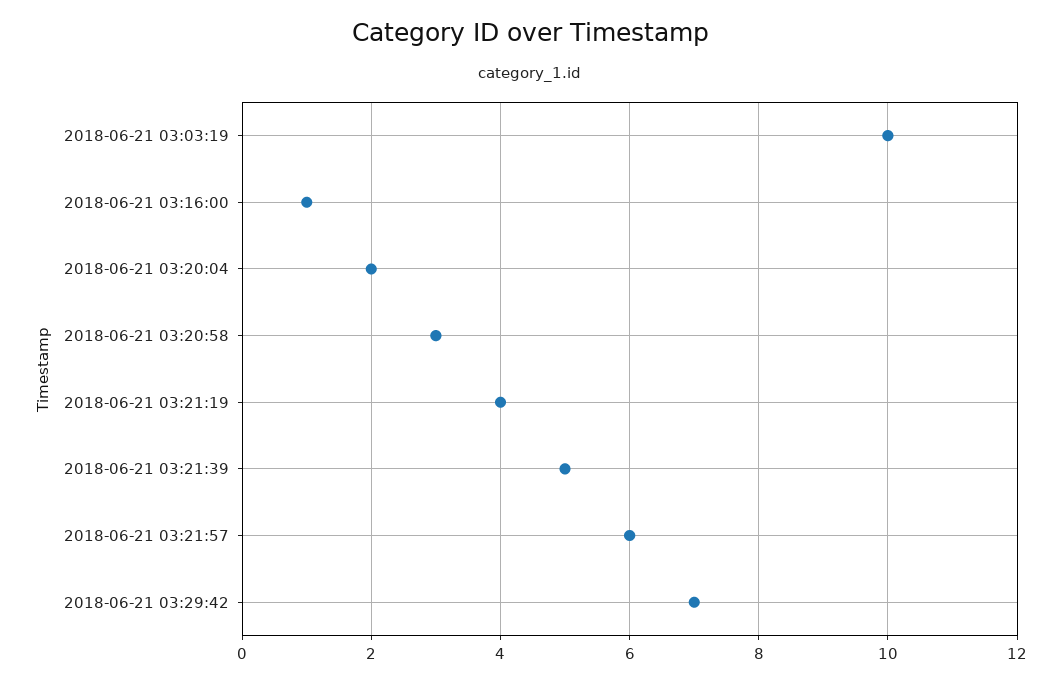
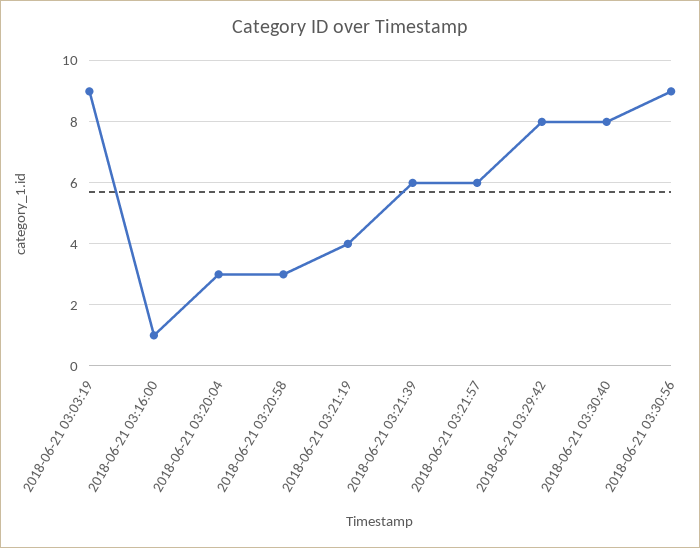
2018-06-21 03:03:19: 10 -> 9
2018-06-21 03:20:04: 2 -> 3
2018-06-21 03:21:39: 5 -> 6
2018-06-21 03:29:42: 7 -> 8
2018-06-21 03:30:40: none -> 8
2018-06-21 03:30:56: none -> 9

